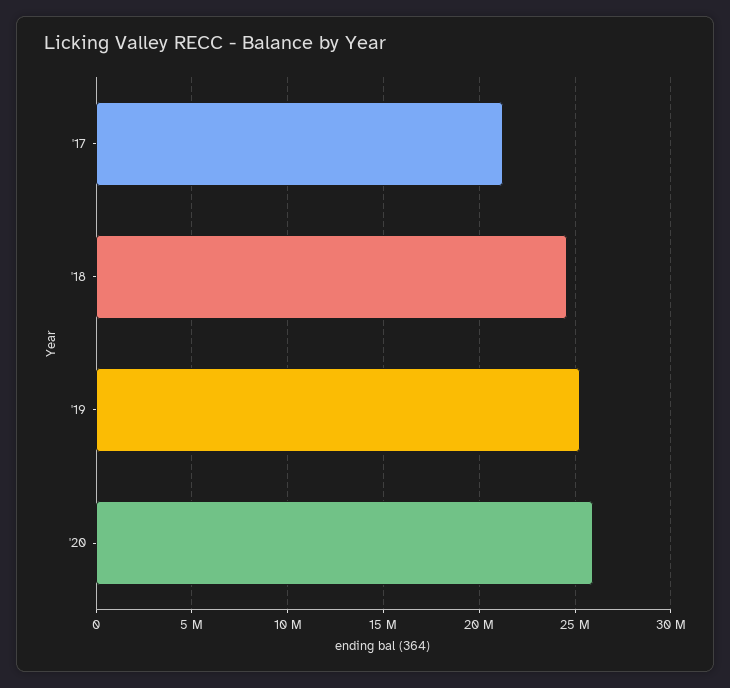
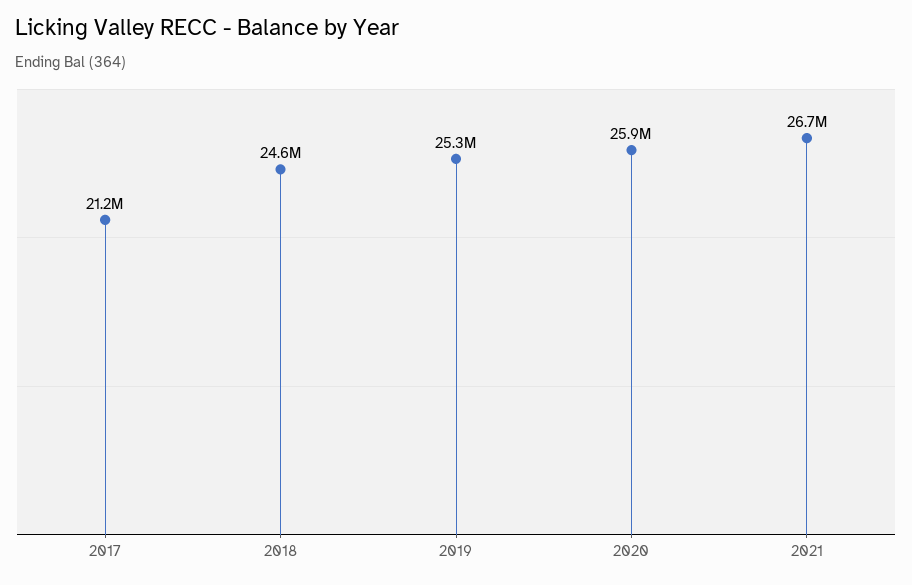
2021: none -> 26700000

